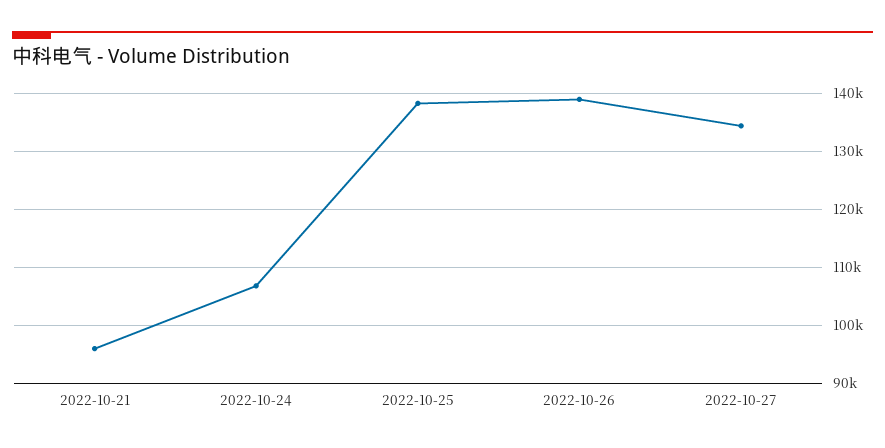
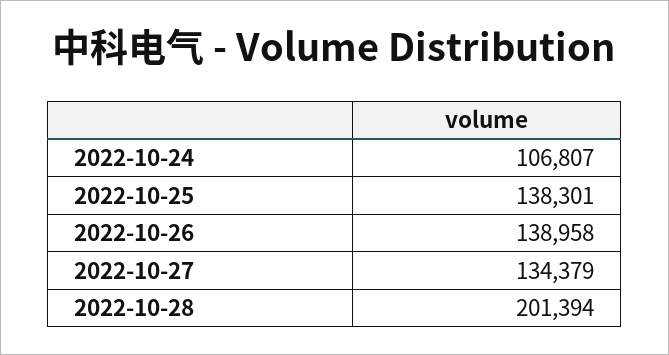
2022-10-21: 96000 -> none
2022-10-28: none -> 201394

